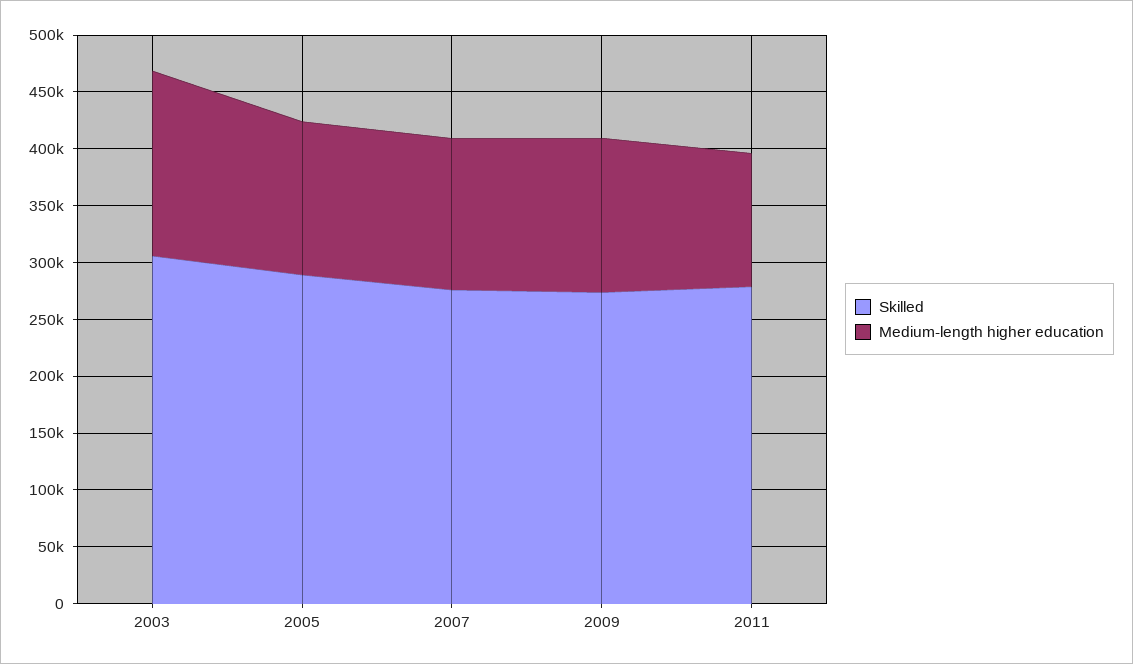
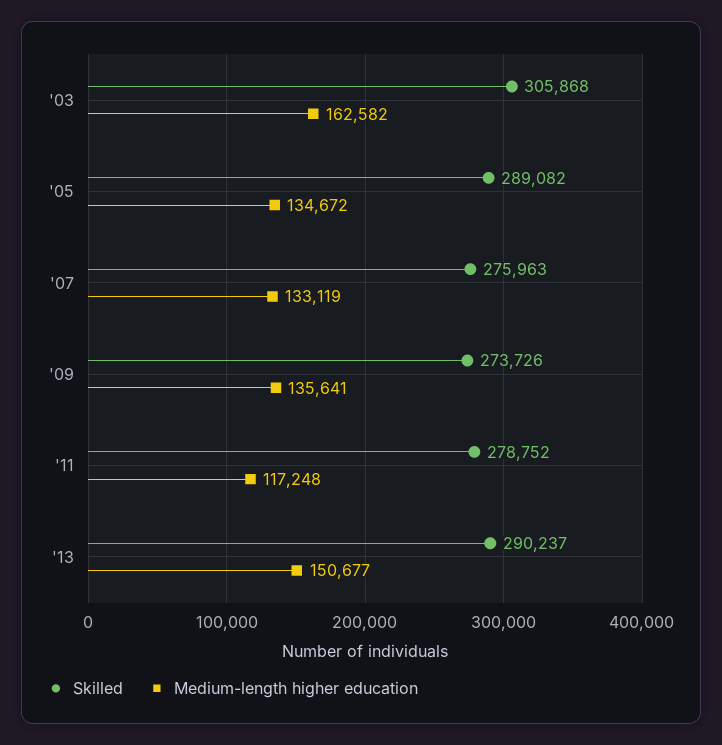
Skilled, '13: none -> 290237
Medium-length higher education, '13: none -> 150677

